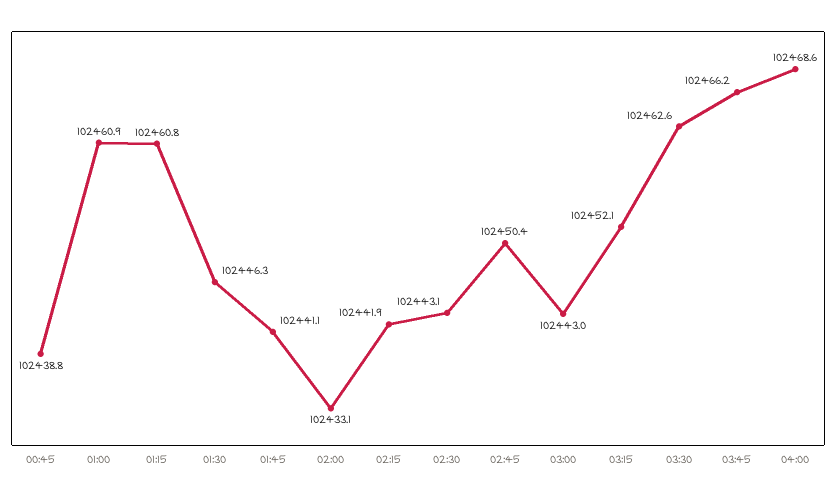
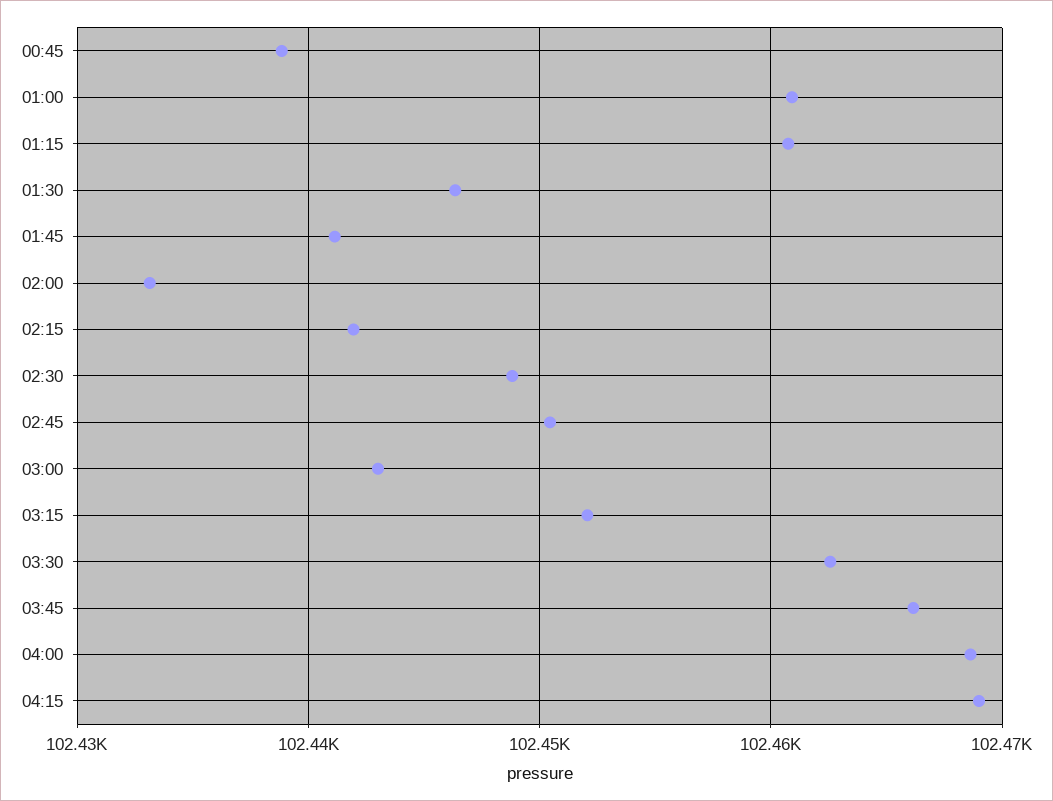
02:30: 102443.1 -> 102449
04:15: none -> 102469

